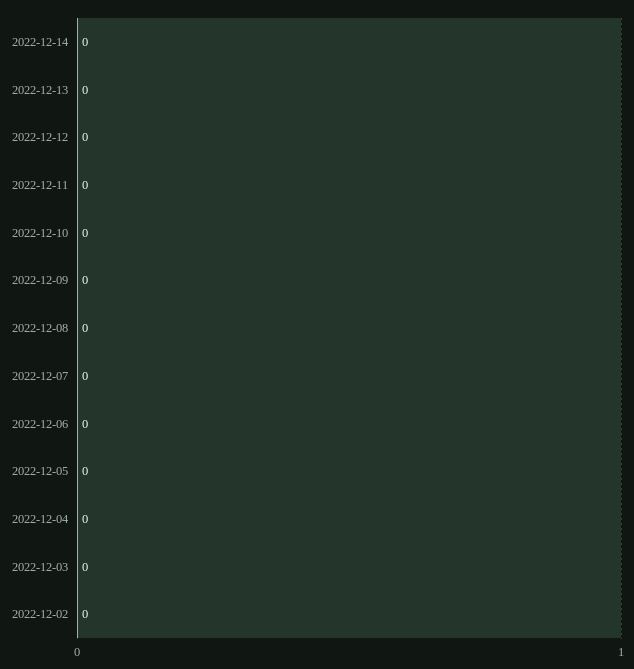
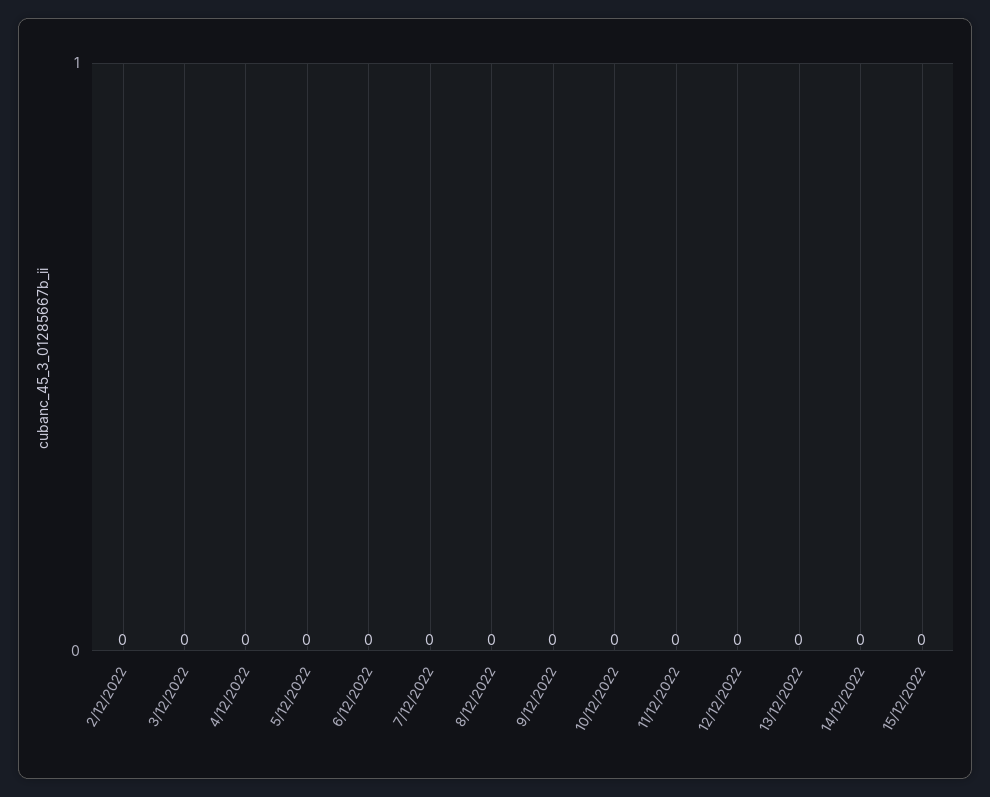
15/12/2022: none -> 0

